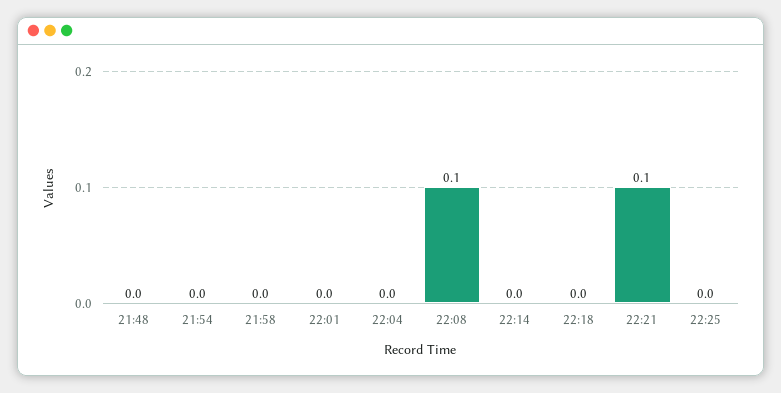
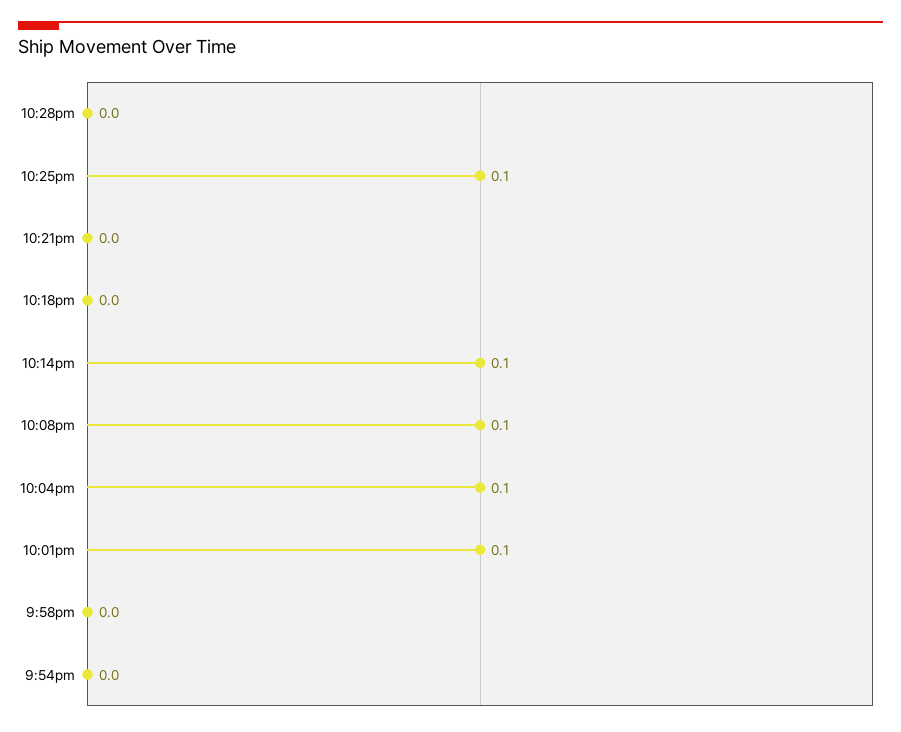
21:48: 0 -> none
22:01: 0 -> 0.1
22:04: 0 -> 0.1
22:14: 0 -> 0.1
22:21: 0.1 -> 0
22:25: 0 -> 0.1
10:28pm: none -> 0

